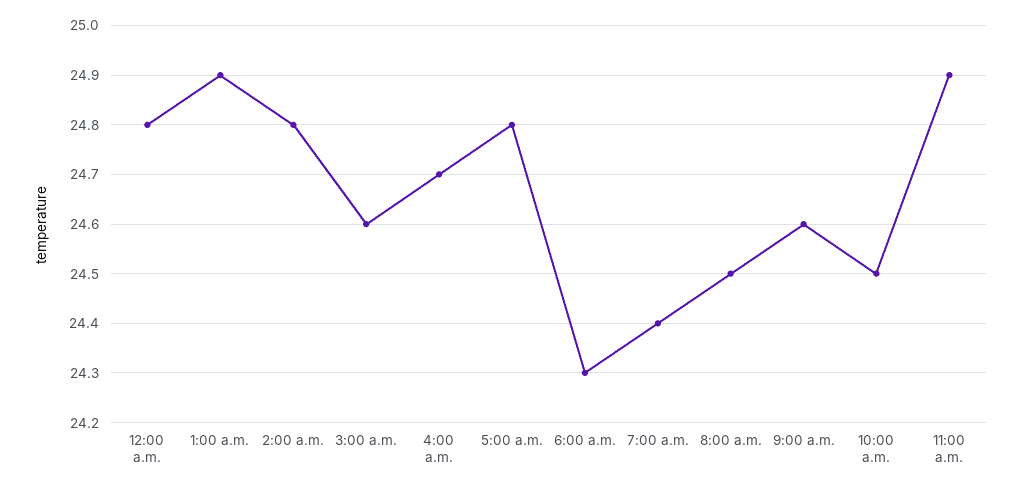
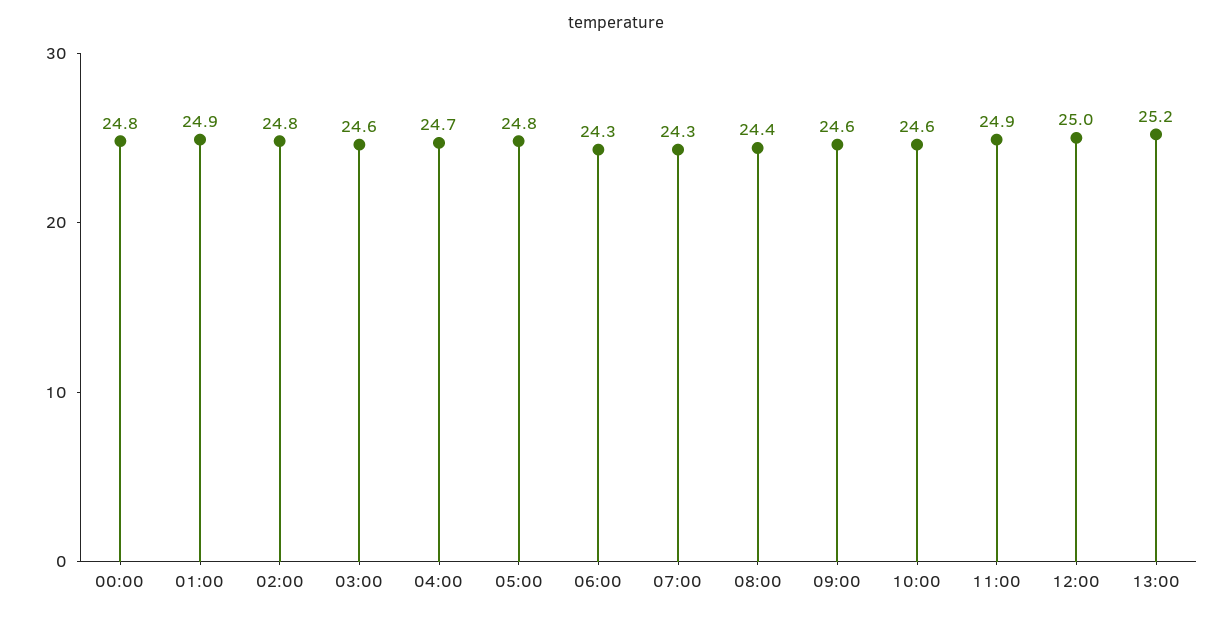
7:00 a.m.: 24.4 -> 24.3
8:00 a.m.: 24.5 -> 24.4
10:00 a.m.: 24.5 -> 24.6
12:00: none -> 25
13:00: none -> 25.2

